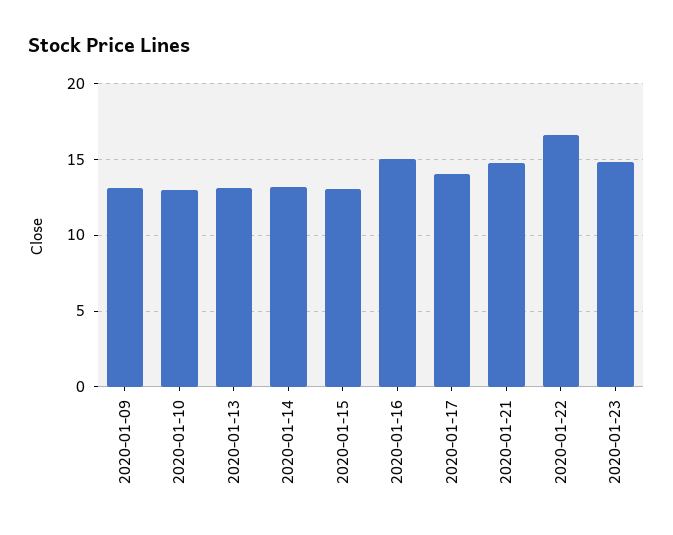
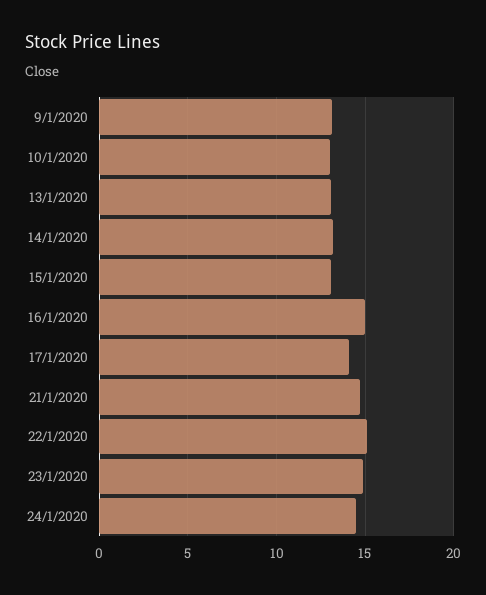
2020-01-22: 16.5 -> 15
24/1/2020: none -> 14.5

